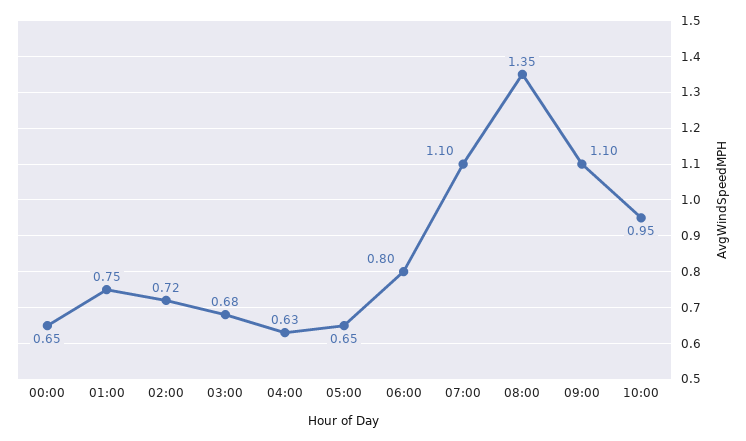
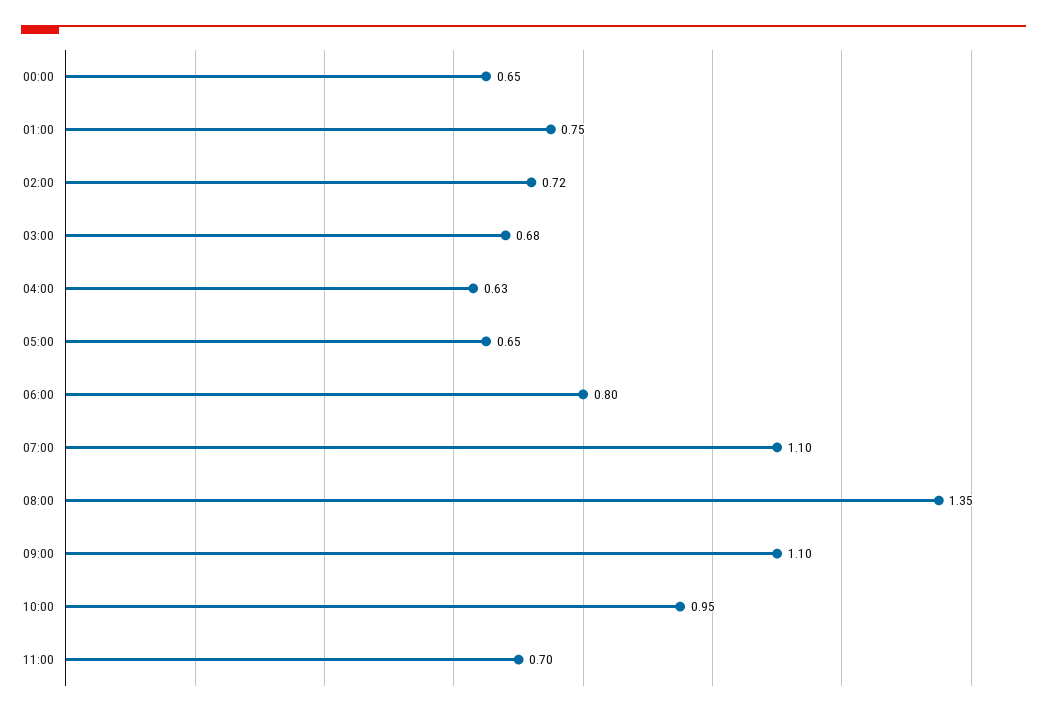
11:00: none -> 0.7

